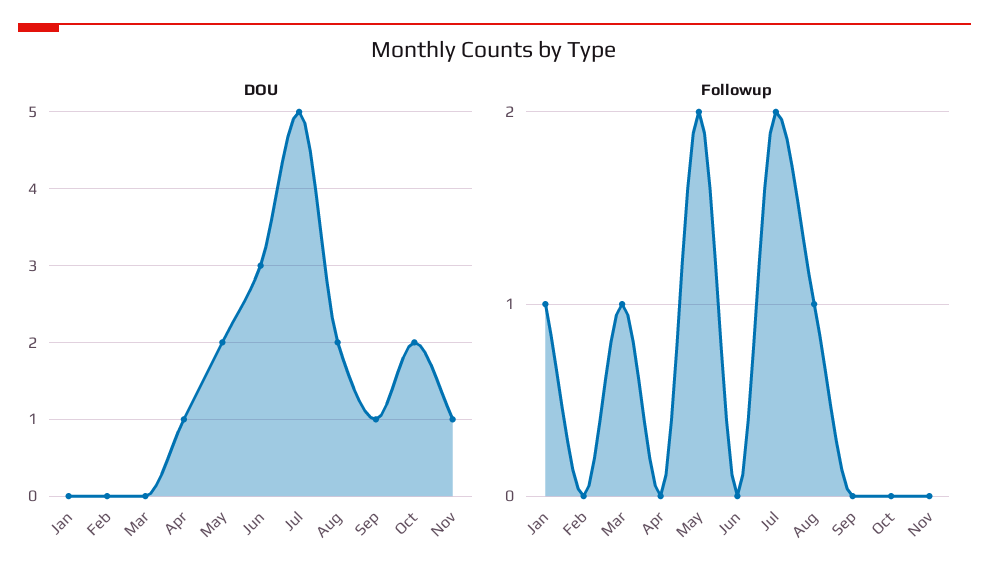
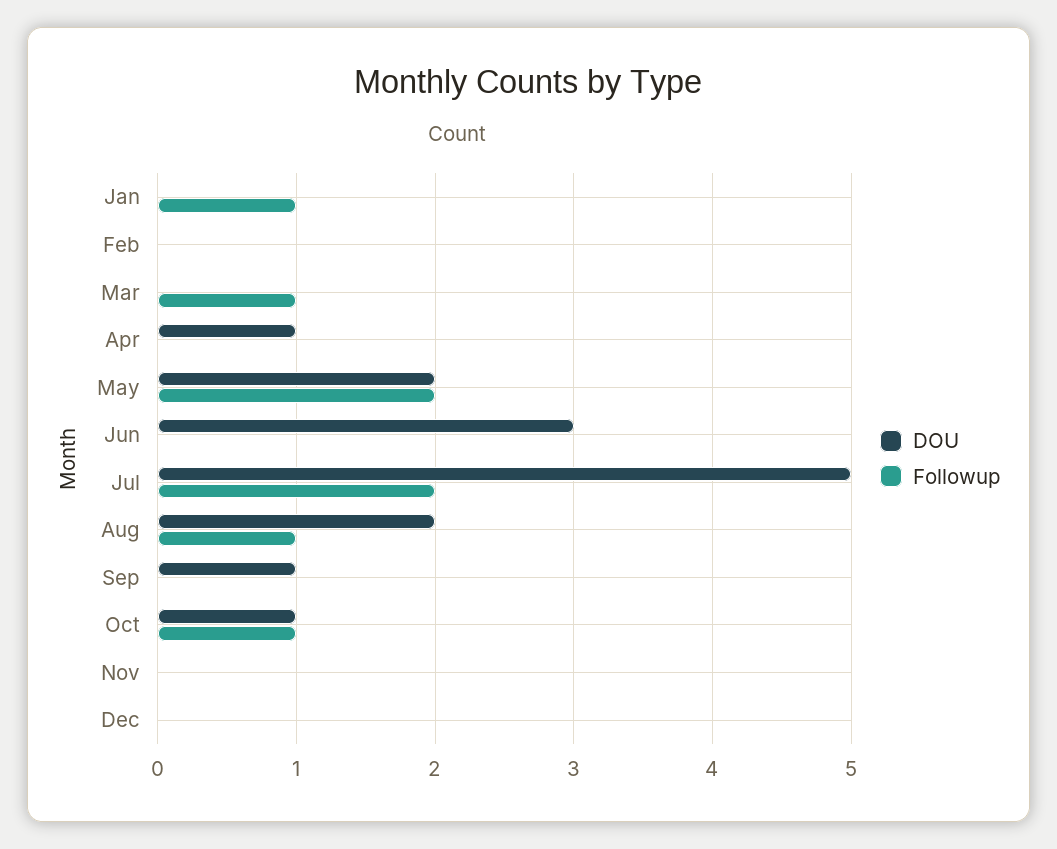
DOU, Oct: 2 -> 1
DOU, Nov: 1 -> 0
Followup, Oct: 0 -> 1
DOU, Dec: none -> 0
Followup, Dec: none -> 0

